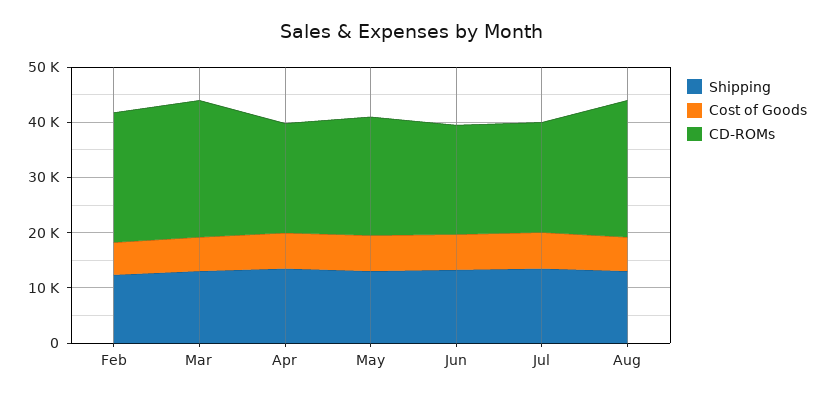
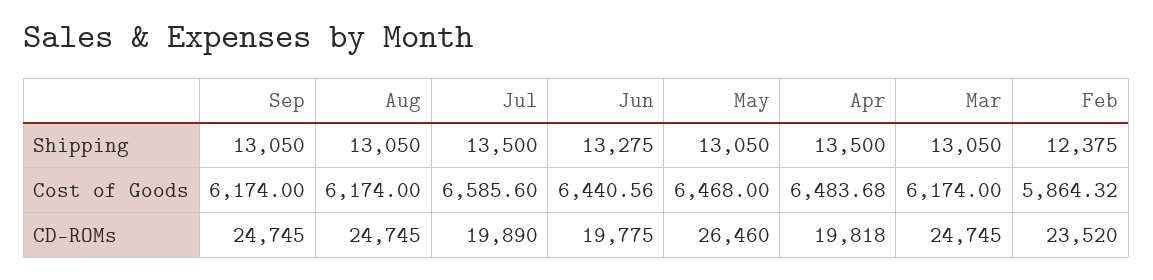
CD-ROMs, May: 22000 -> 26460
Shipping, Sep: none -> 13050
Cost of Goods, Sep: none -> 6174
CD-ROMs, Sep: none -> 24745

